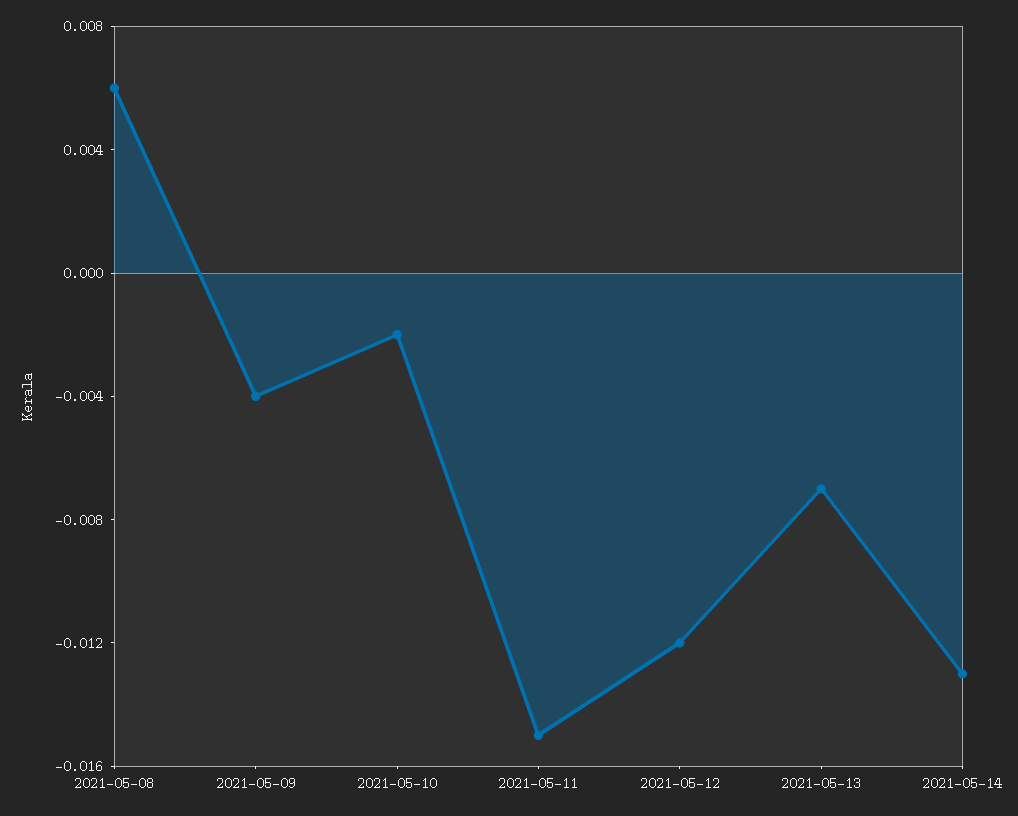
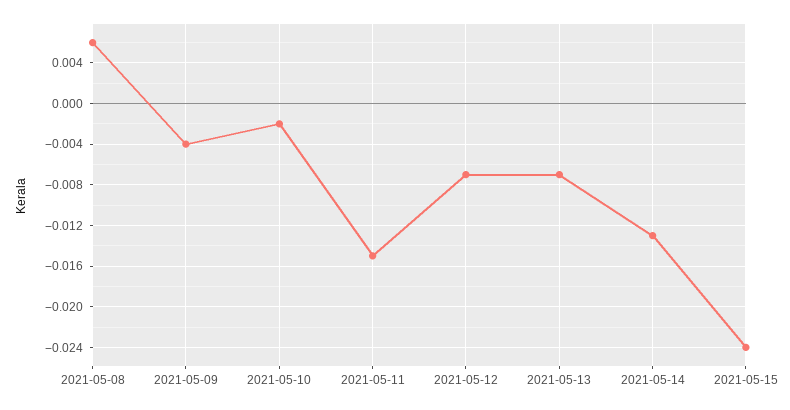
2021-05-12: -0.012 -> -0.007
2021-05-15: none -> -0.024

